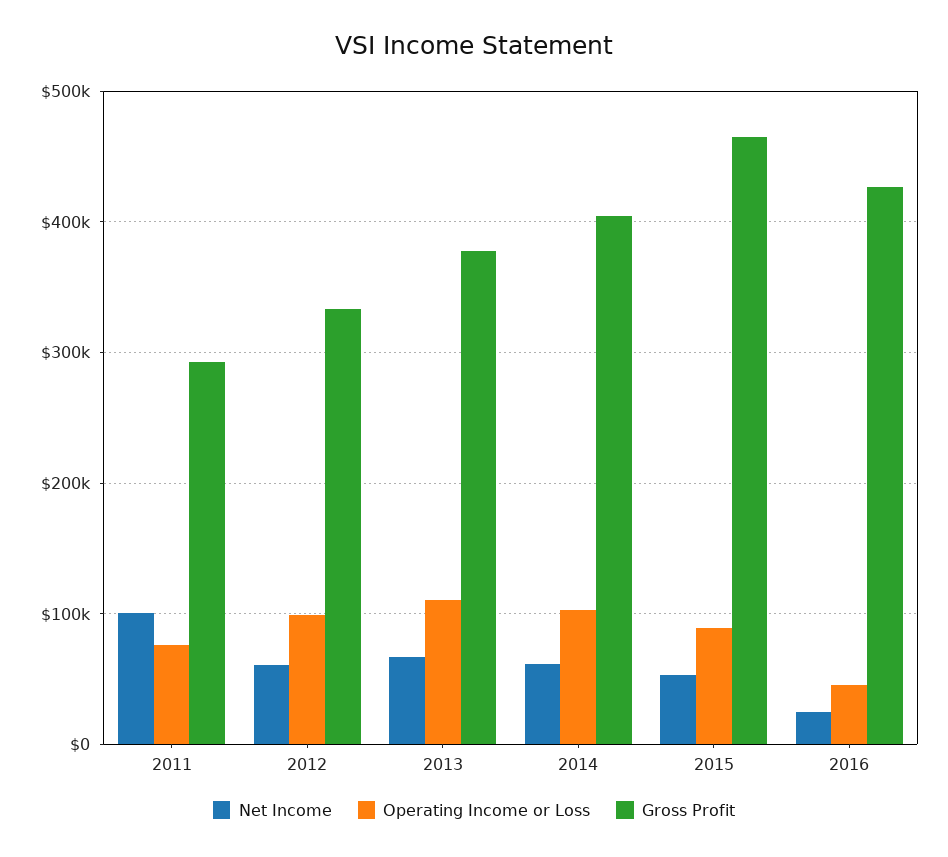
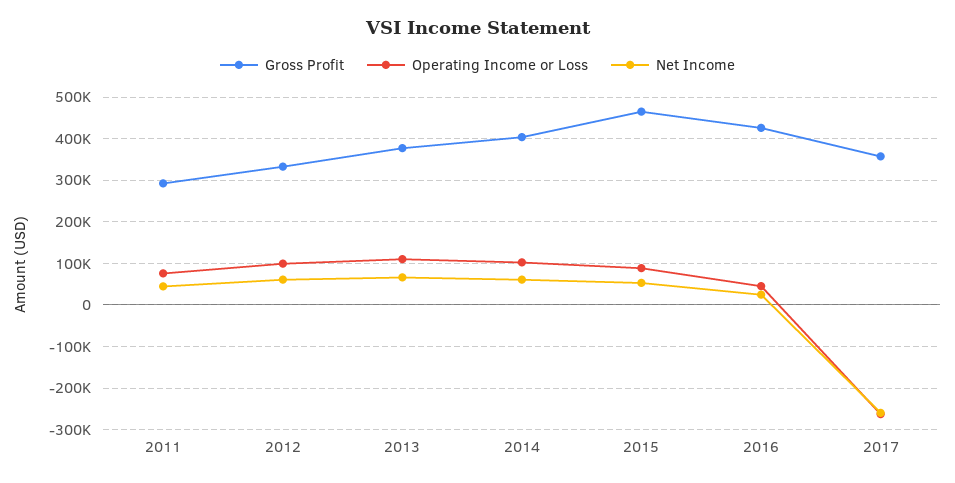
Net Income, 2011: 100000 -> 40000
Gross Profit, 2017: none -> 360000
Operating Income or Loss, 2017: none -> -260000
Net Income, 2017: none -> -260000

